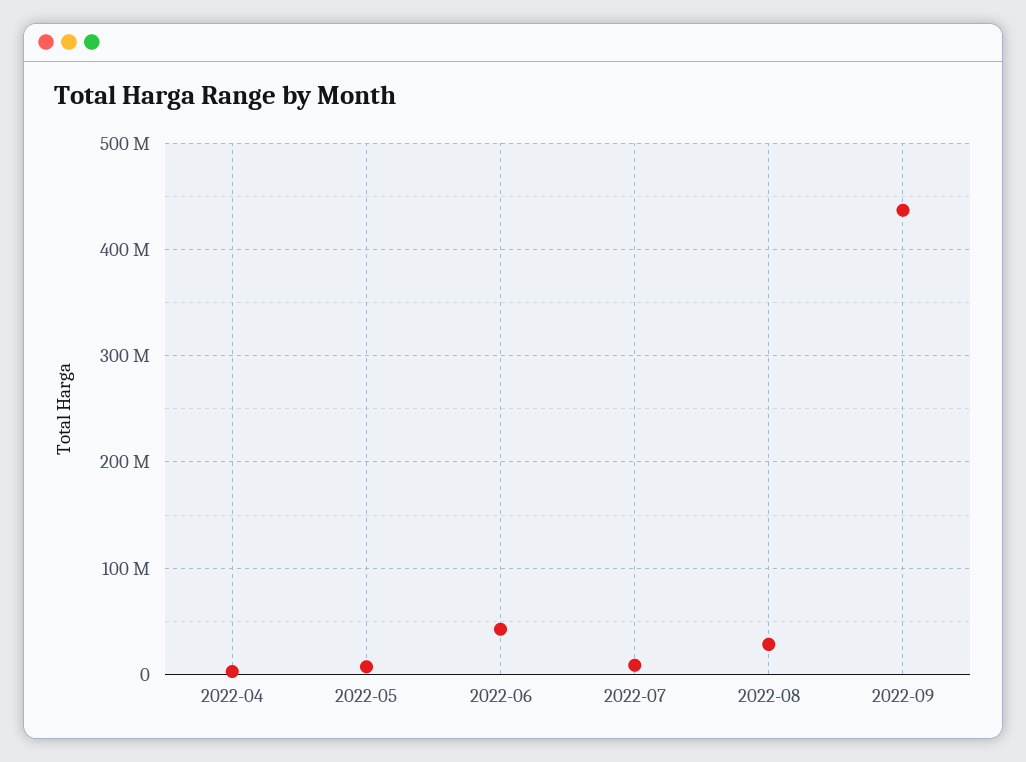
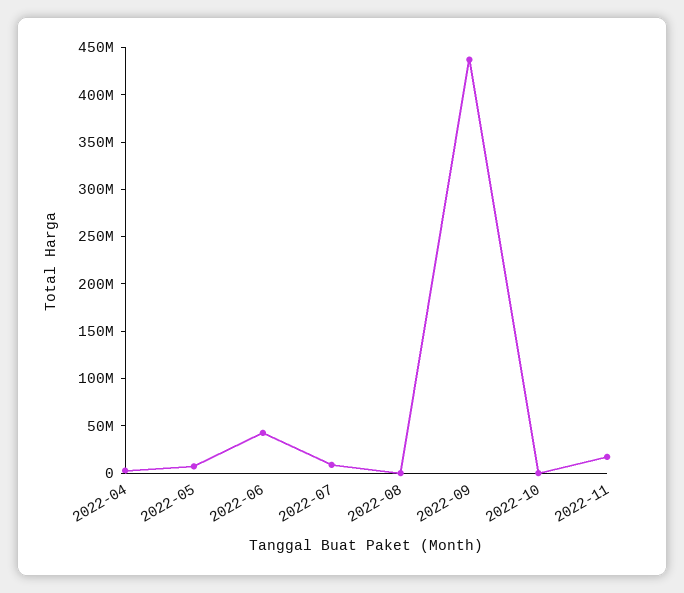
2022-08: 30000000 -> 0
2022-10: none -> 0
2022-11: none -> 20000000

